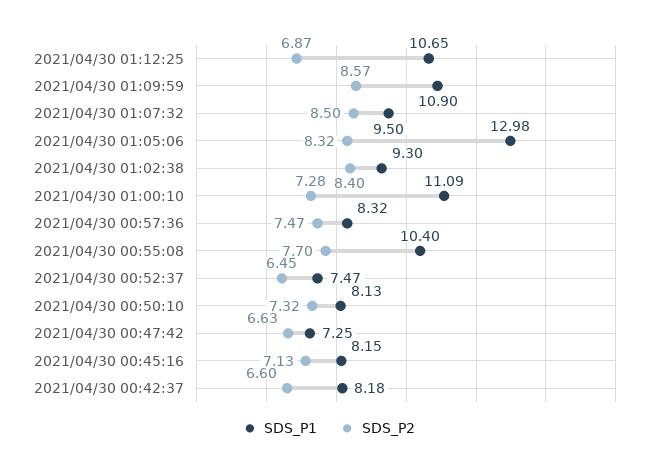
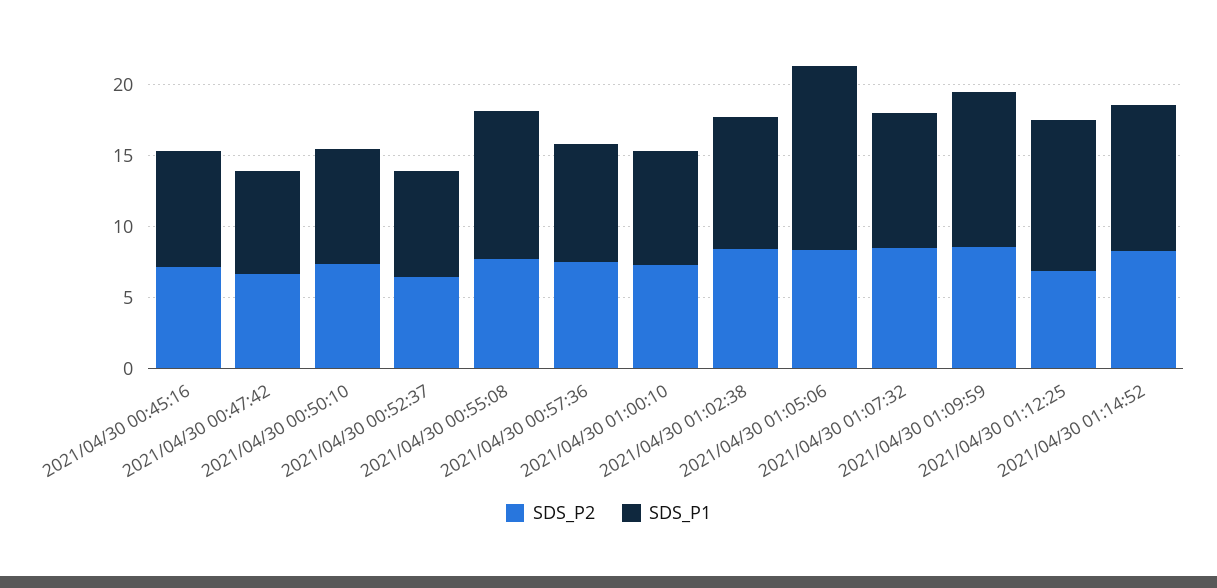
SDS_P1, 2021/04/30 01:00:10: 11.09 -> 8
SDS_P1, 2021/04/30 00:42:37: 8.18 -> none
SDS_P2, 2021/04/30 00:42:37: 6.6 -> none
SDS_P2, 2021/04/30 01:14:52: none -> 8
SDS_P1, 2021/04/30 01:14:52: none -> 10

